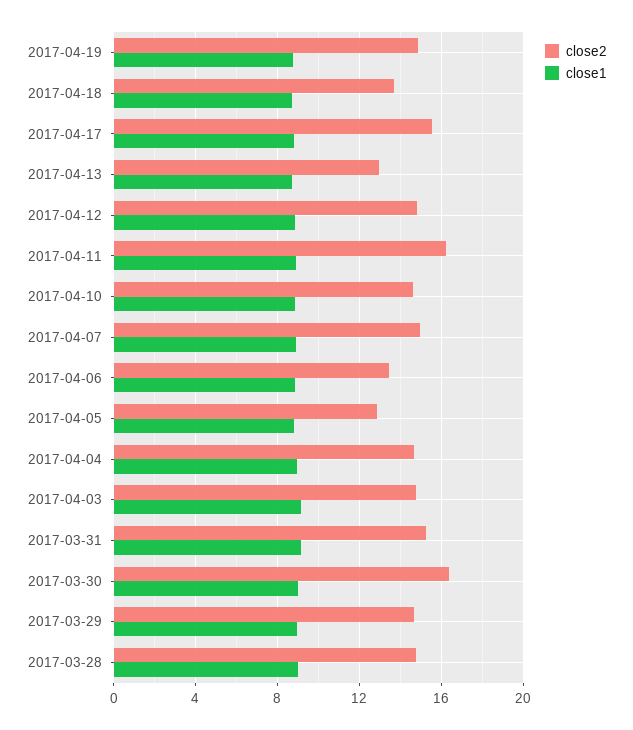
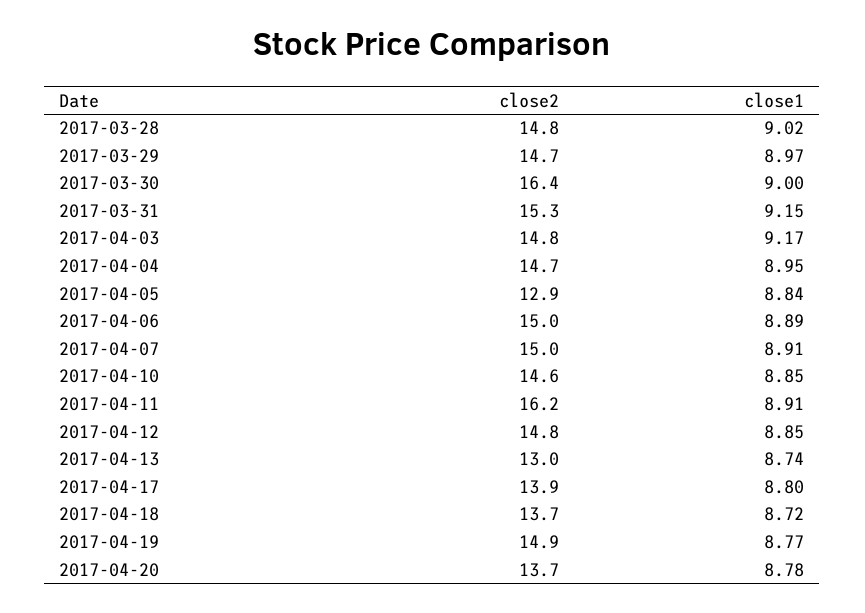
close2, 2017-04-17: 15.5 -> 13.9
close2, 2017-04-06: 13.5 -> 15
close2, 2017-04-20: none -> 13.7
close1, 2017-04-20: none -> 8.78

